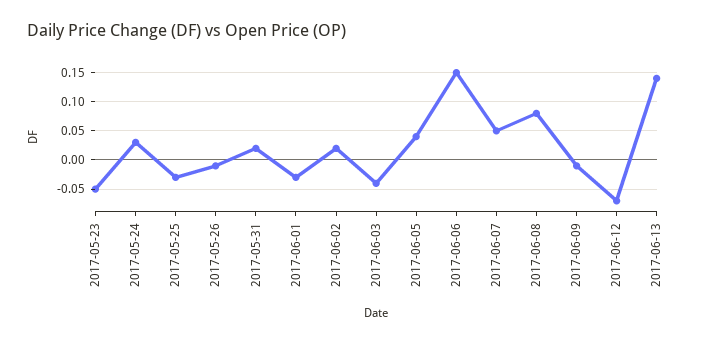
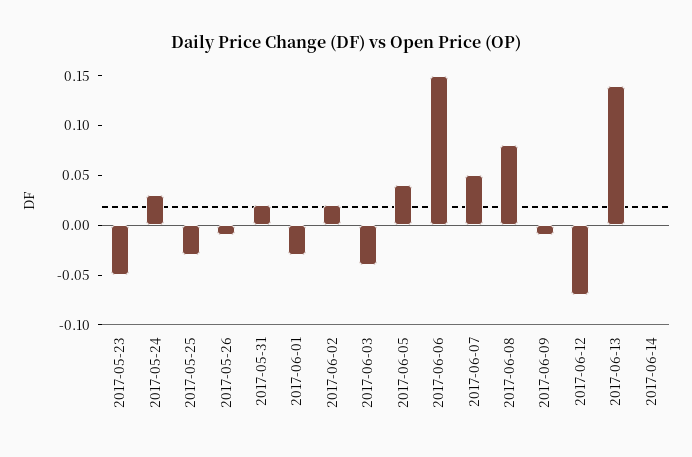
2017-06-14: none -> 0

